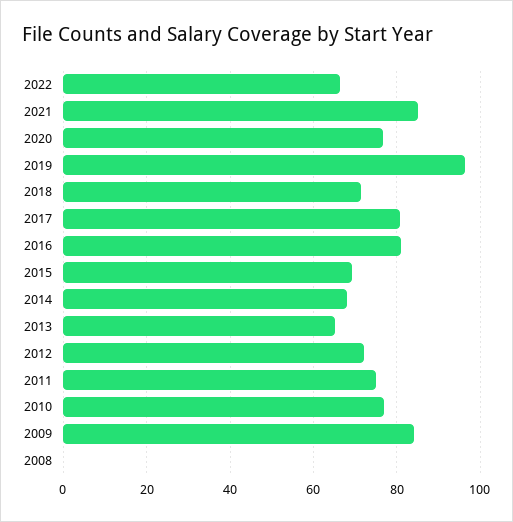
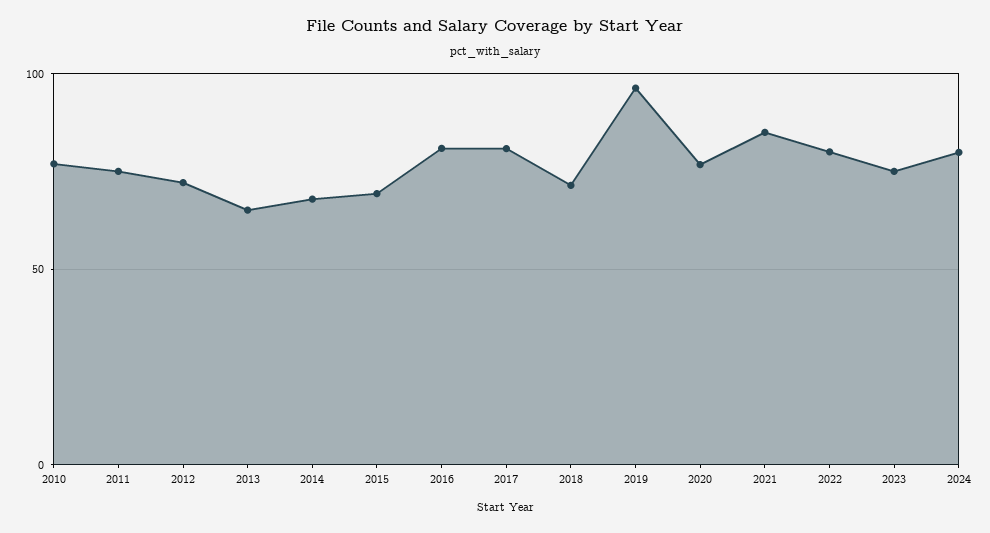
2022: 66 -> 80
2009: 84 -> none
2008: 0 -> none
2023: none -> 75
2024: none -> 80

